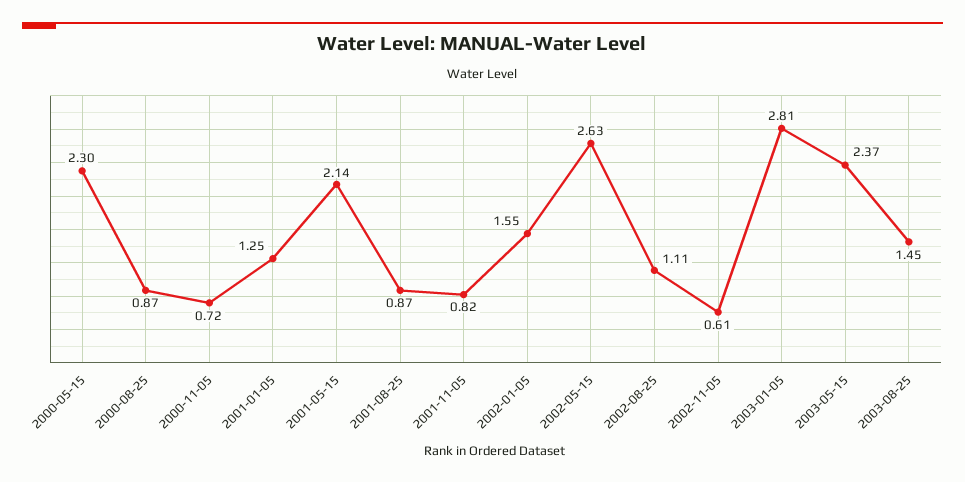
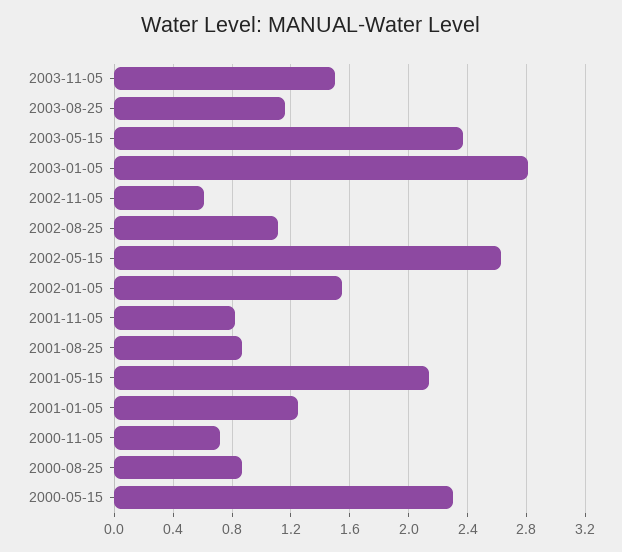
2003-08-25: 1.45 -> 1.15
2003-11-05: none -> 1.5

